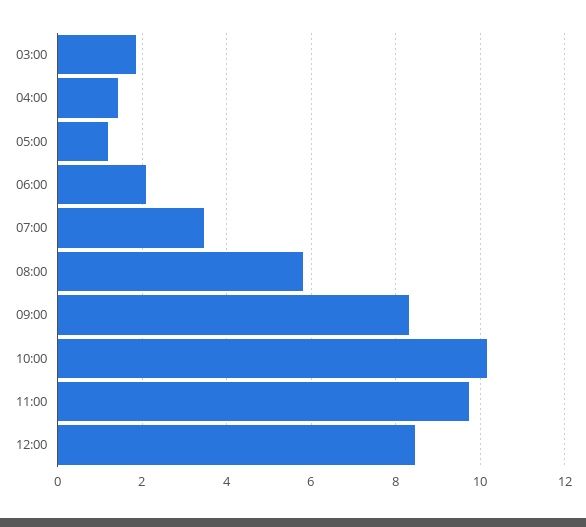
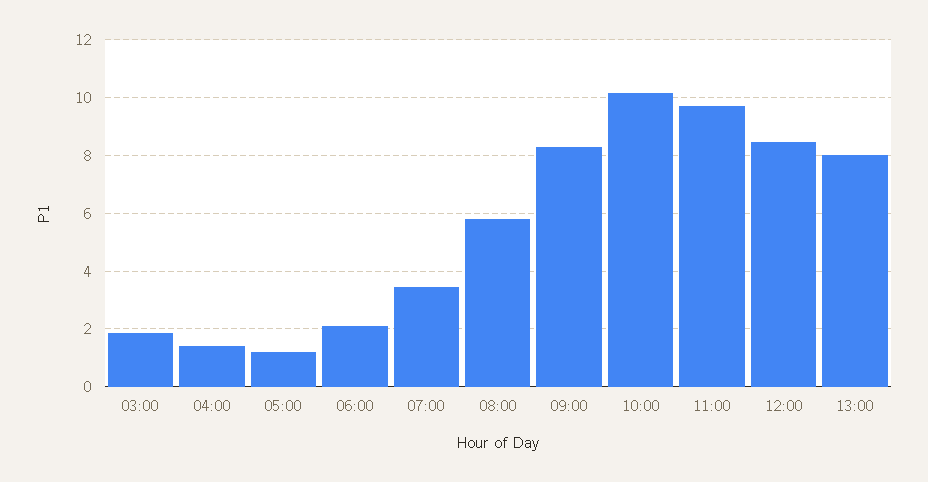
13:00: none -> 8

